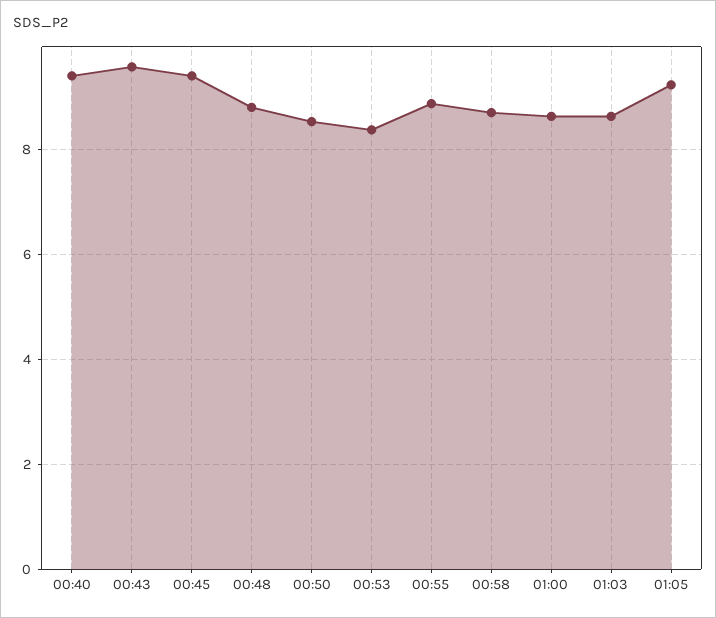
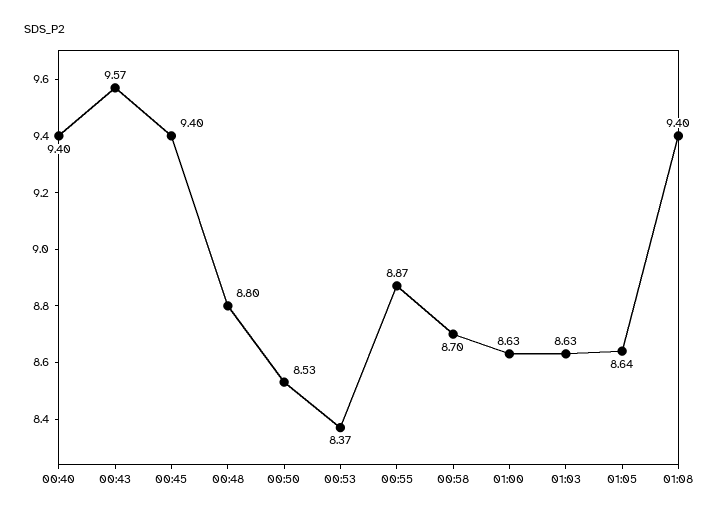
01:05: 9.2 -> 8.64
01:08: none -> 9.4

